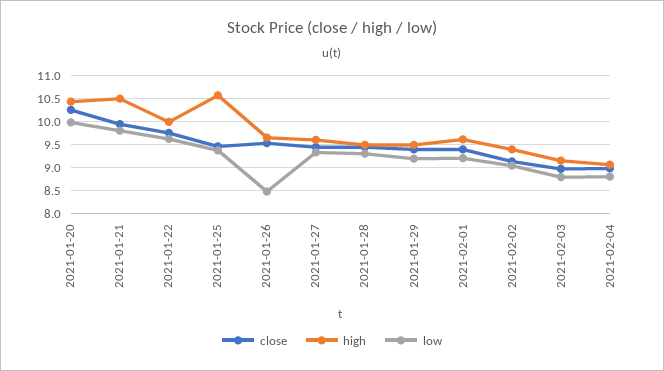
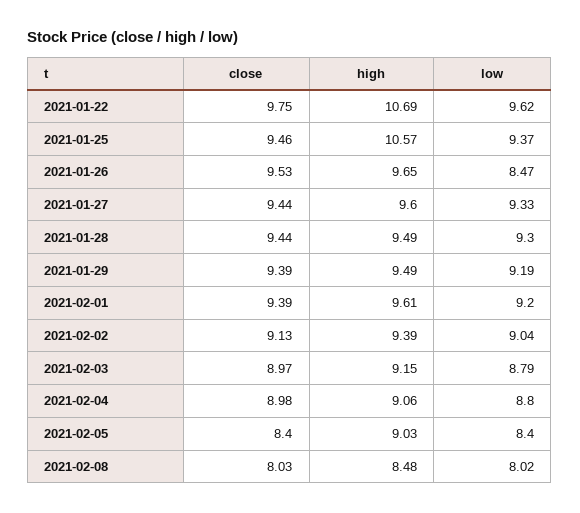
close, 2021-01-20: 10.25 -> none
high, 2021-01-20: 10.5 -> none
low, 2021-01-20: 10 -> none
close, 2021-01-21: 10 -> none
high, 2021-01-21: 10.5 -> none
low, 2021-01-21: 9.75 -> none
high, 2021-01-22: 10 -> 10.69
close, 2021-02-05: none -> 8.4
high, 2021-02-05: none -> 9.03
low, 2021-02-05: none -> 8.4
close, 2021-02-08: none -> 8.03
high, 2021-02-08: none -> 8.48
low, 2021-02-08: none -> 8.02

